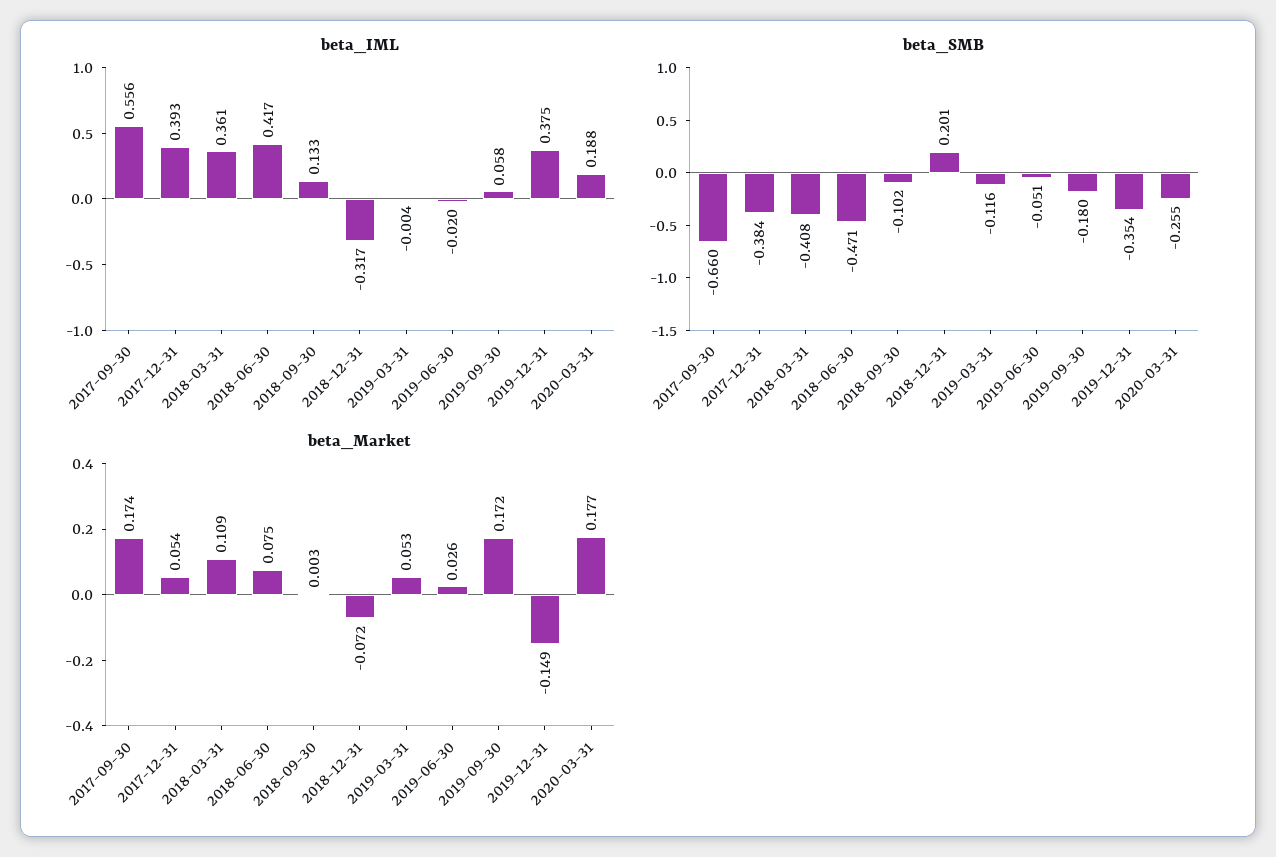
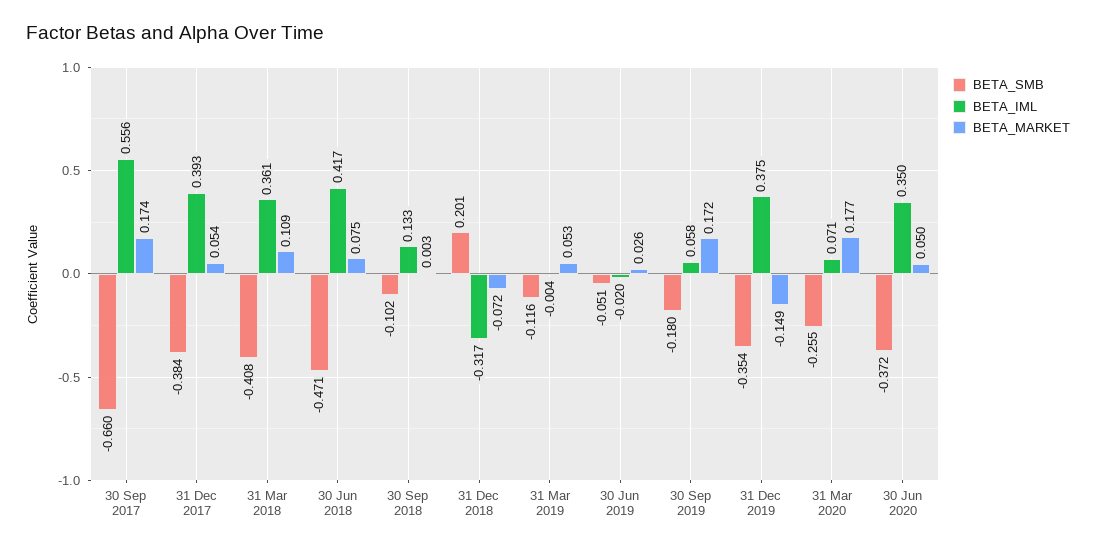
beta_IML, 2020-03-31: 0.188 -> 0.071
beta_SMB, 30 Jun 2020: none -> -0.372
beta_IML, 30 Jun 2020: none -> 0.35
beta_Market, 30 Jun 2020: none -> 0.05

